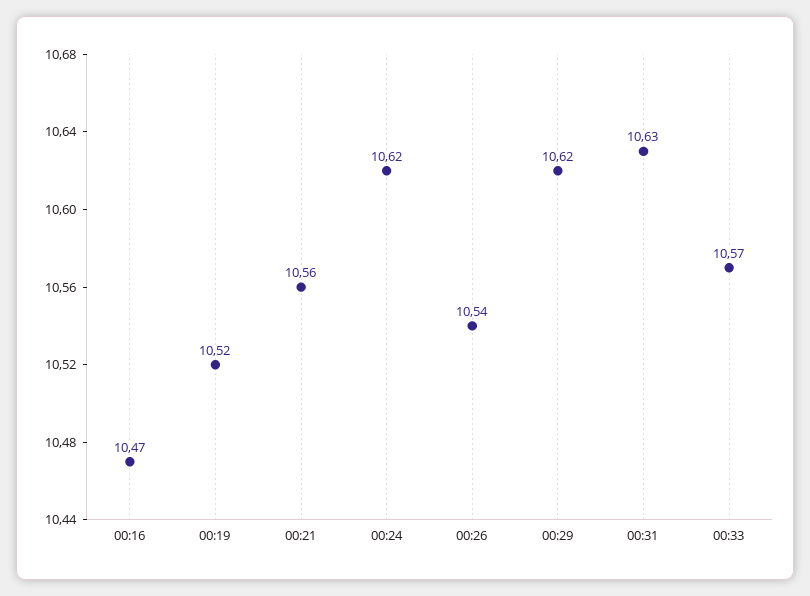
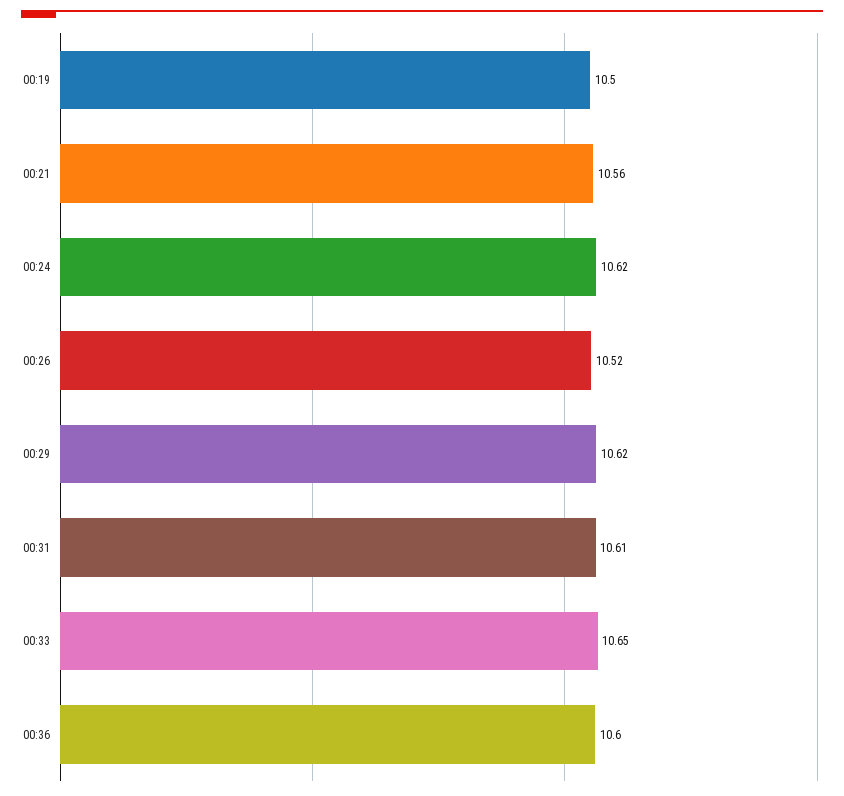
00:16: 10.47 -> none
00:19: 10.52 -> 10.5
00:26: 10.54 -> 10.52
00:31: 10.63 -> 10.61
00:33: 10.57 -> 10.65
00:36: none -> 10.6

